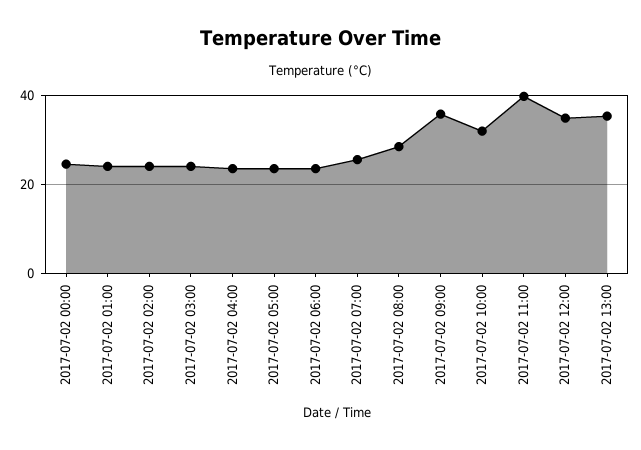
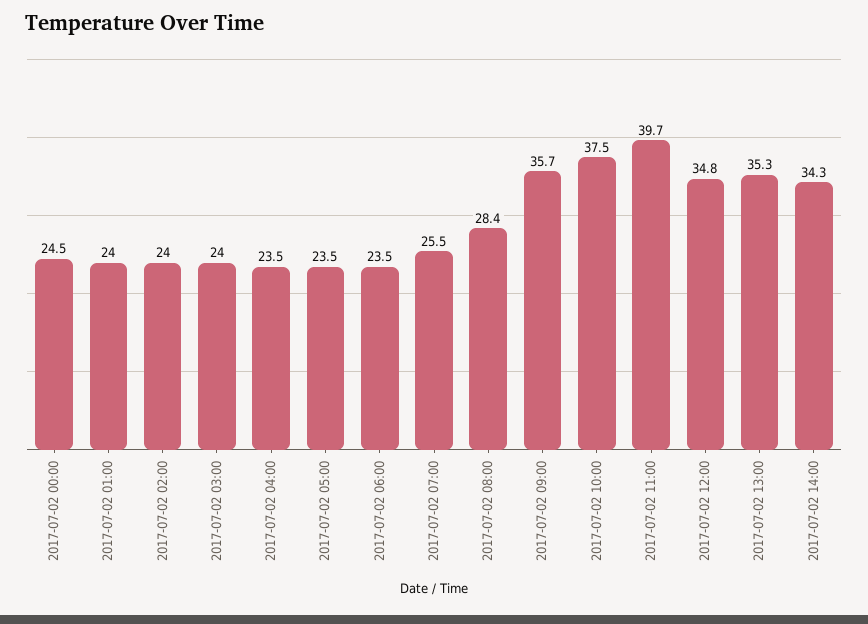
2017-07-02 10:00: 32 -> 37.5
2017-07-02 14:00: none -> 34.3

